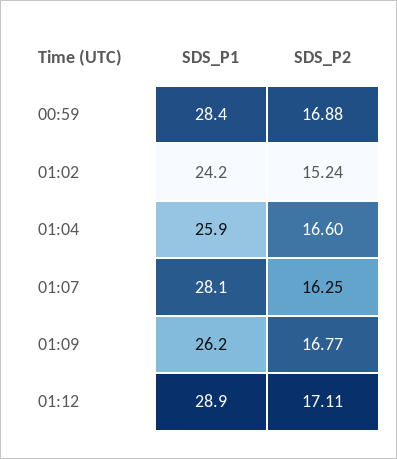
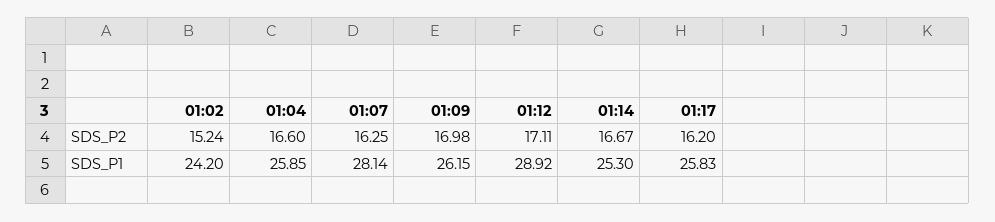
SDS_P1, 00:59: 28.4 -> none
SDS_P2, 00:59: 16.88 -> none
SDS_P2, 01:09: 16.77 -> 16.98
SDS_P2, 01:14: none -> 16.67
SDS_P2, 01:17: none -> 16.2
SDS_P1, 01:14: none -> 25.3
SDS_P1, 01:17: none -> 25.83

